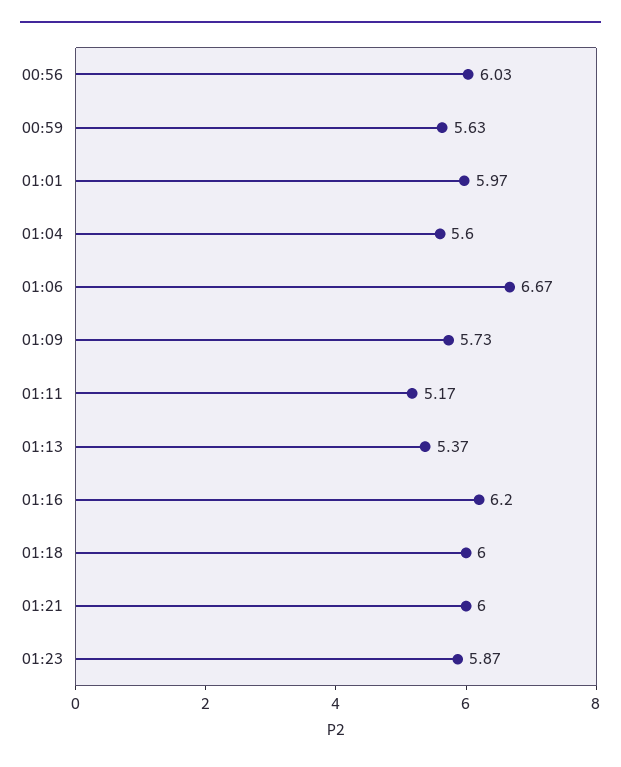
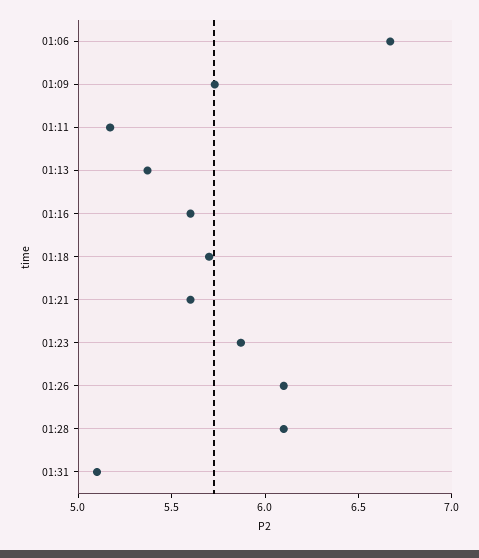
00:56: 6.03 -> none
00:59: 5.63 -> none
01:01: 5.97 -> none
01:04: 5.6 -> none
01:16: 6.2 -> 5.6
01:18: 6 -> 5.7
01:21: 6 -> 5.6
01:26: none -> 6.1
01:28: none -> 6.1
01:31: none -> 5.1

